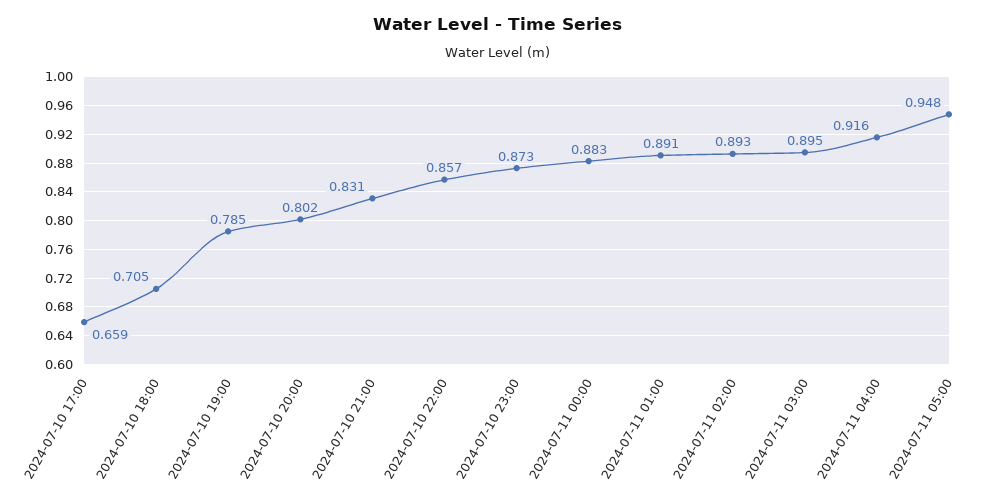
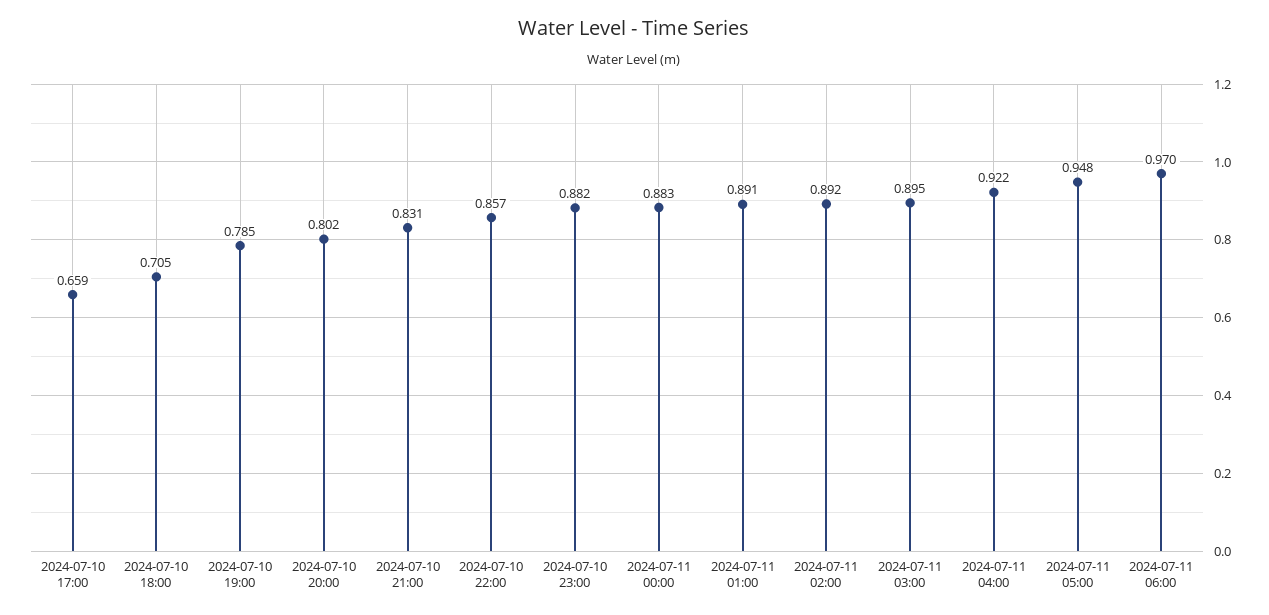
2024-07-10 23:00: 0.873 -> 0.882
2024-07-11 02:00: 0.893 -> 0.892
2024-07-11 04:00: 0.916 -> 0.922
2024-07-11 06:00: none -> 0.97

